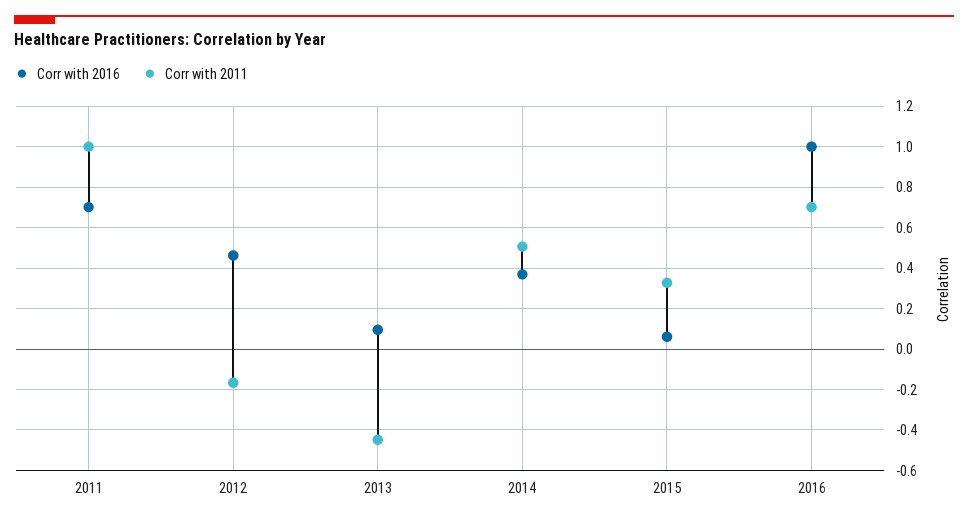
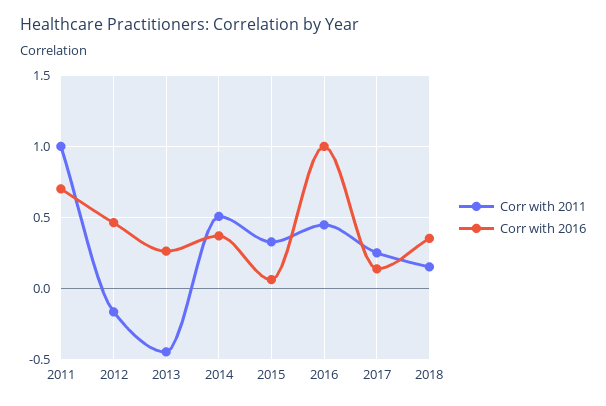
Corr with 2016, 2013: 0.1 -> 0.25
Corr with 2011, 2016: 0.7 -> 0.45
Corr with 2011, 2017: none -> 0.25
Corr with 2016, 2017: none -> 0.15
Corr with 2011, 2018: none -> 0.15
Corr with 2016, 2018: none -> 0.35

